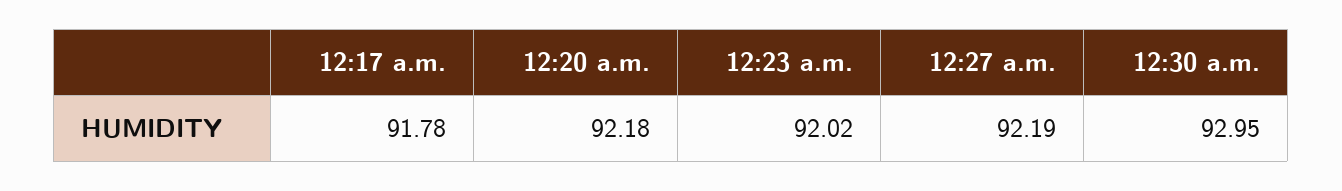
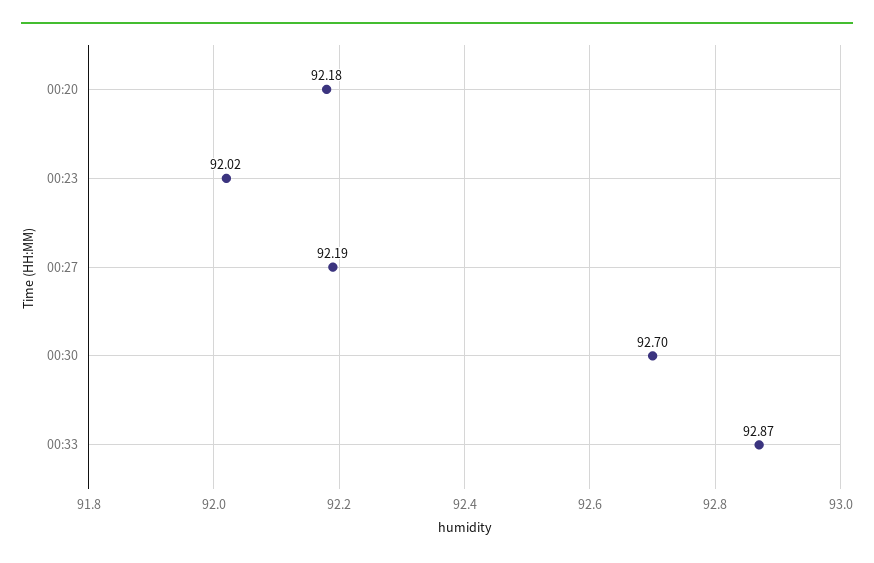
12:17 a.m.: 91.78 -> none
12:30 a.m.: 92.95 -> 92.7
00:33: none -> 92.87

